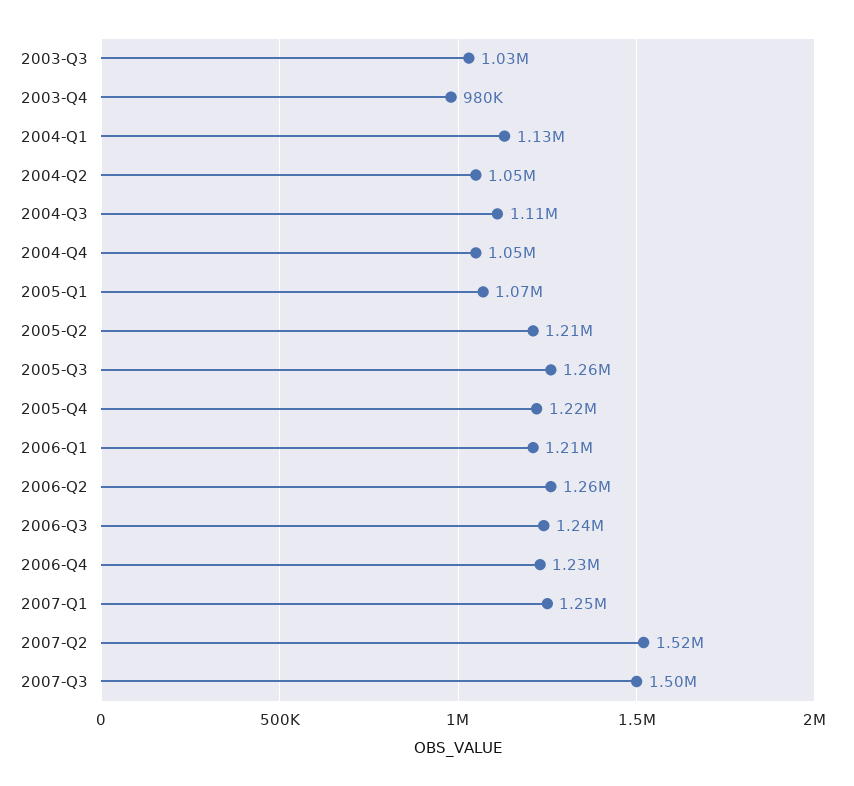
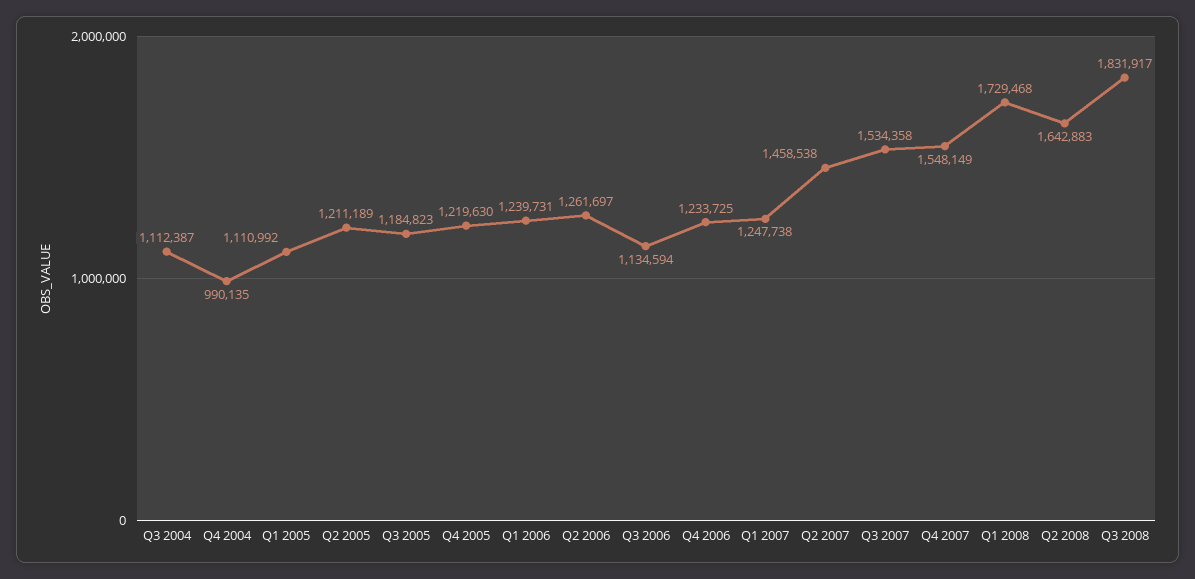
2003-Q3: 1030000 -> none
2003-Q4: 980000 -> none
2004-Q1: 1130000 -> none
2004-Q2: 1050000 -> none
2004-Q4: 1050000 -> 990135
2005-Q1: 1070000 -> 1110992
2005-Q3: 1260000 -> 1184823
2006-Q1: 1210000 -> 1239731
2006-Q3: 1240000 -> 1134594
2007-Q2: 1520000 -> 1458538
2007-Q3: 1500000 -> 1534358
Q4 2007: none -> 1548149
Q1 2008: none -> 1729468
Q2 2008: none -> 1642883
Q3 2008: none -> 1831917

